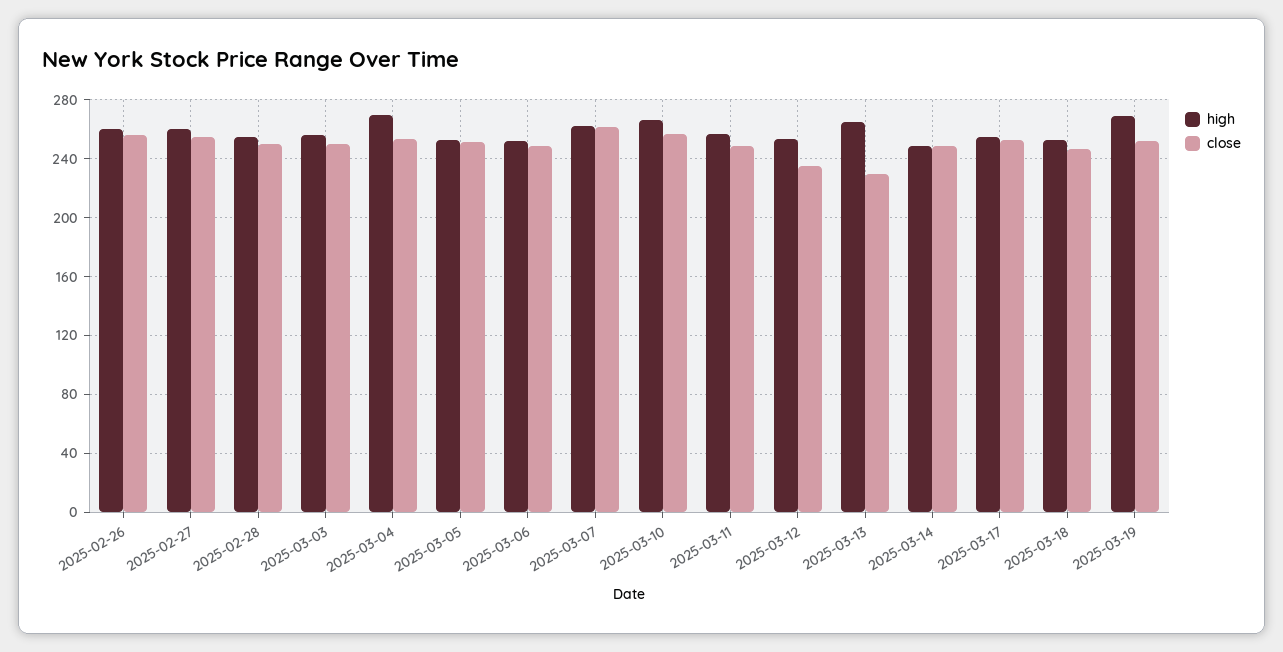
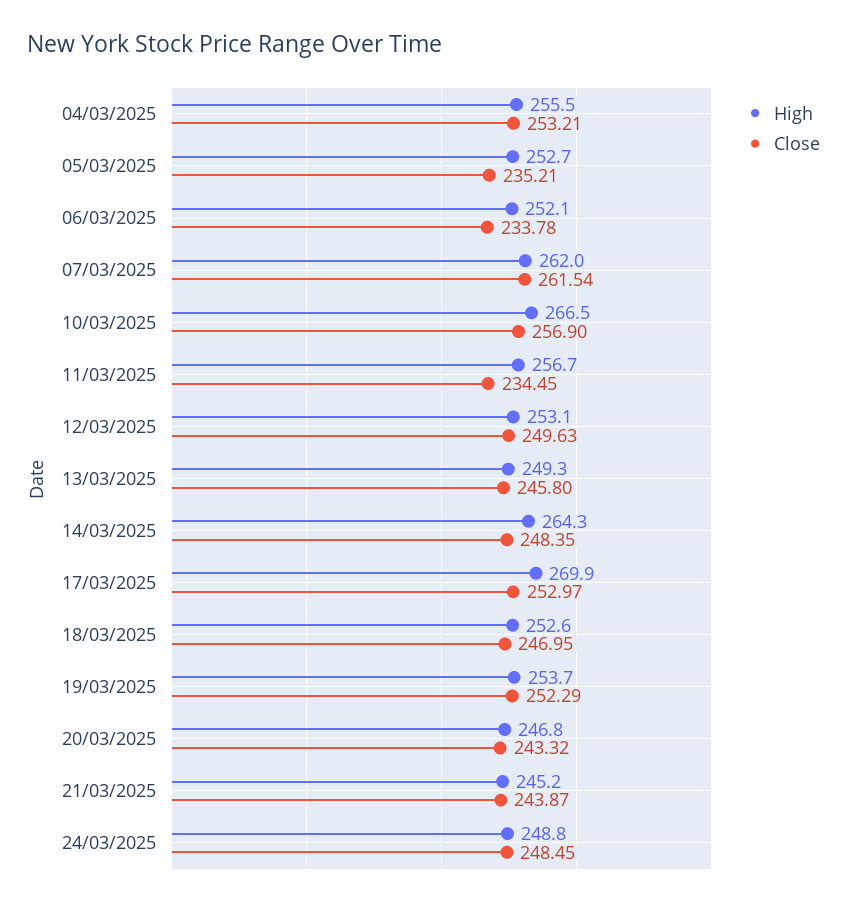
high, 2025-02-26: 260 -> none
close, 2025-02-26: 255 -> none
high, 2025-02-27: 260 -> none
close, 2025-02-27: 255 -> none
high, 2025-02-28: 255 -> none
close, 2025-02-28: 250 -> none
high, 2025-03-03: 255 -> none
close, 2025-03-03: 250 -> none
high, 2025-03-04: 270 -> 255.5
close, 2025-03-05: 250 -> 235.21
close, 2025-03-06: 250 -> 233.78
close, 2025-03-11: 250 -> 234.45
close, 2025-03-12: 235 -> 249.63
high, 2025-03-13: 265 -> 249.3
close, 2025-03-13: 230 -> 245.8
high, 2025-03-14: 250 -> 264.3
high, 2025-03-17: 255 -> 269.9
high, 2025-03-19: 270 -> 253.7
high, 20/03/2025: none -> 246.8
close, 20/03/2025: none -> 243.32
high, 21/03/2025: none -> 245.2
close, 21/03/2025: none -> 243.87
high, 24/03/2025: none -> 248.8
close, 24/03/2025: none -> 248.45

